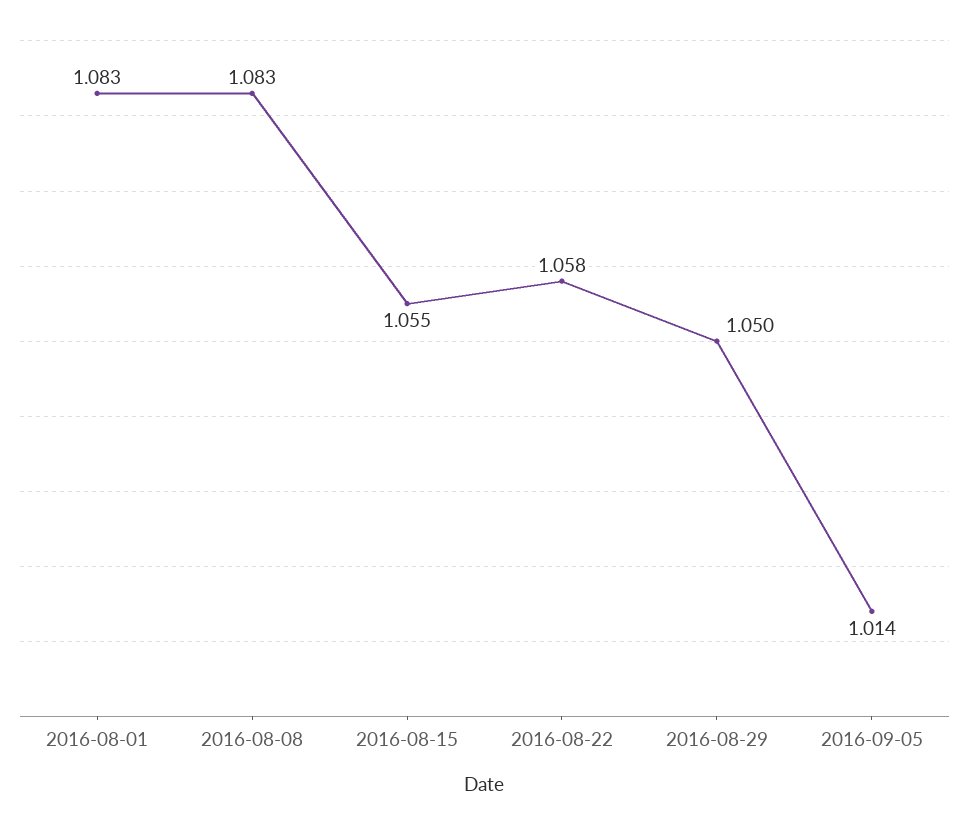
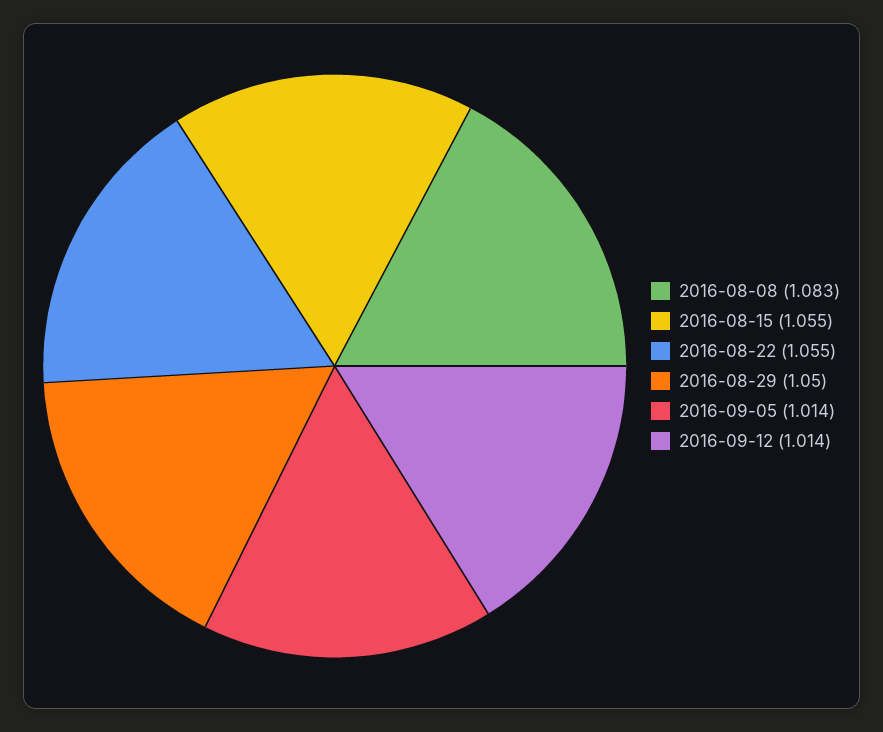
2016-08-01: 1.083 -> none
2016-08-22: 1.058 -> 1.055
2016-09-12: none -> 1.014

